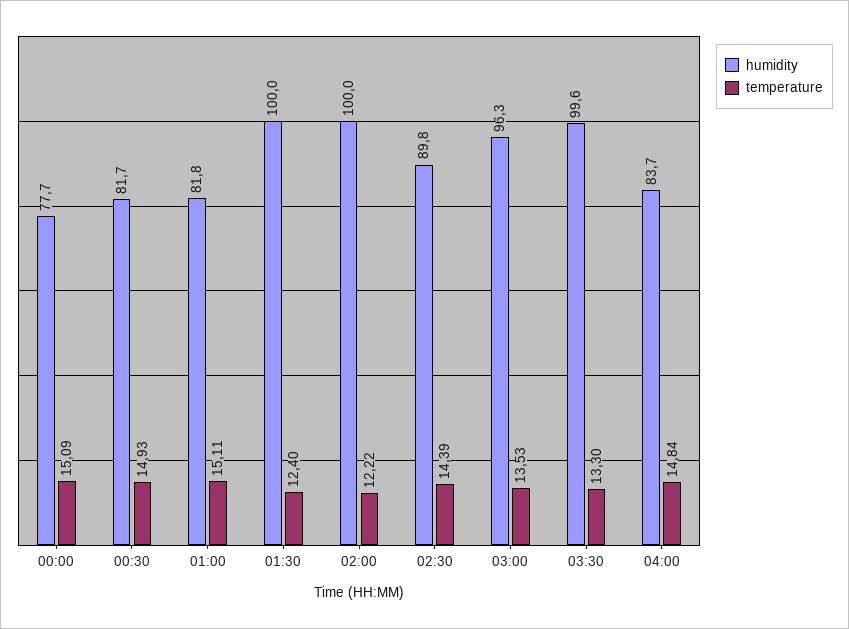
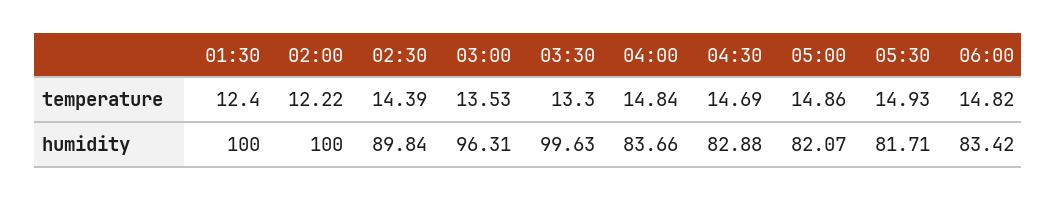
humidity, 00:00: 77.7 -> none
temperature, 00:00: 15.09 -> none
humidity, 00:30: 81.7 -> none
temperature, 00:30: 14.93 -> none
humidity, 01:00: 81.8 -> none
temperature, 01:00: 15.11 -> none
temperature, 04:30: none -> 14.69
temperature, 05:00: none -> 14.86
temperature, 05:30: none -> 14.93
temperature, 06:00: none -> 14.82
humidity, 04:30: none -> 82.88
humidity, 05:00: none -> 82.07
humidity, 05:30: none -> 81.71
humidity, 06:00: none -> 83.42

